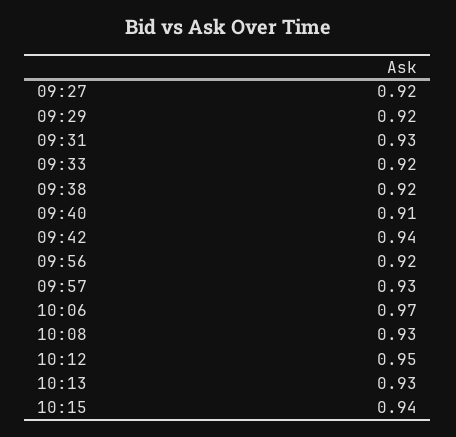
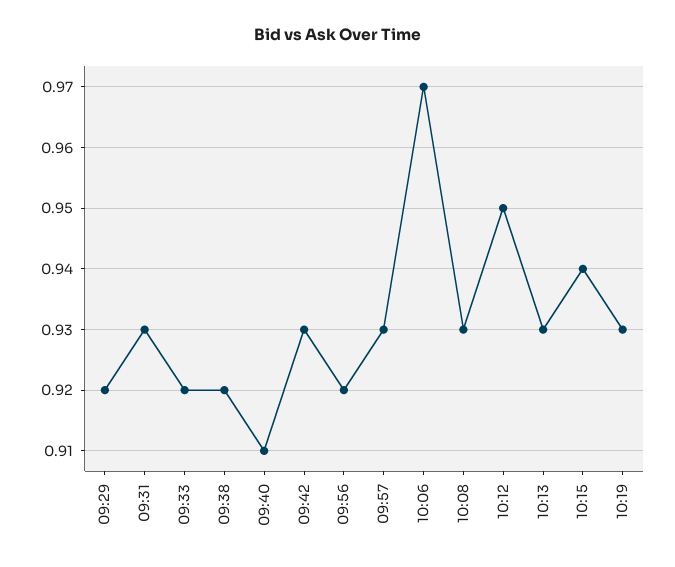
09:27: 0.92 -> none
09:42: 0.94 -> 0.93
10:19: none -> 0.93

